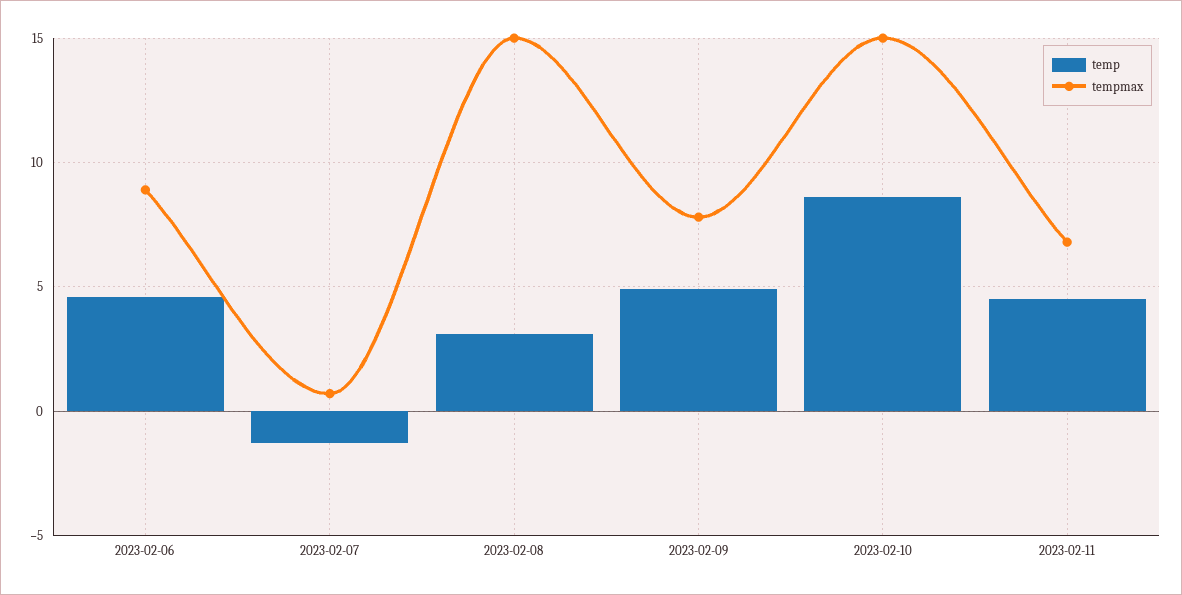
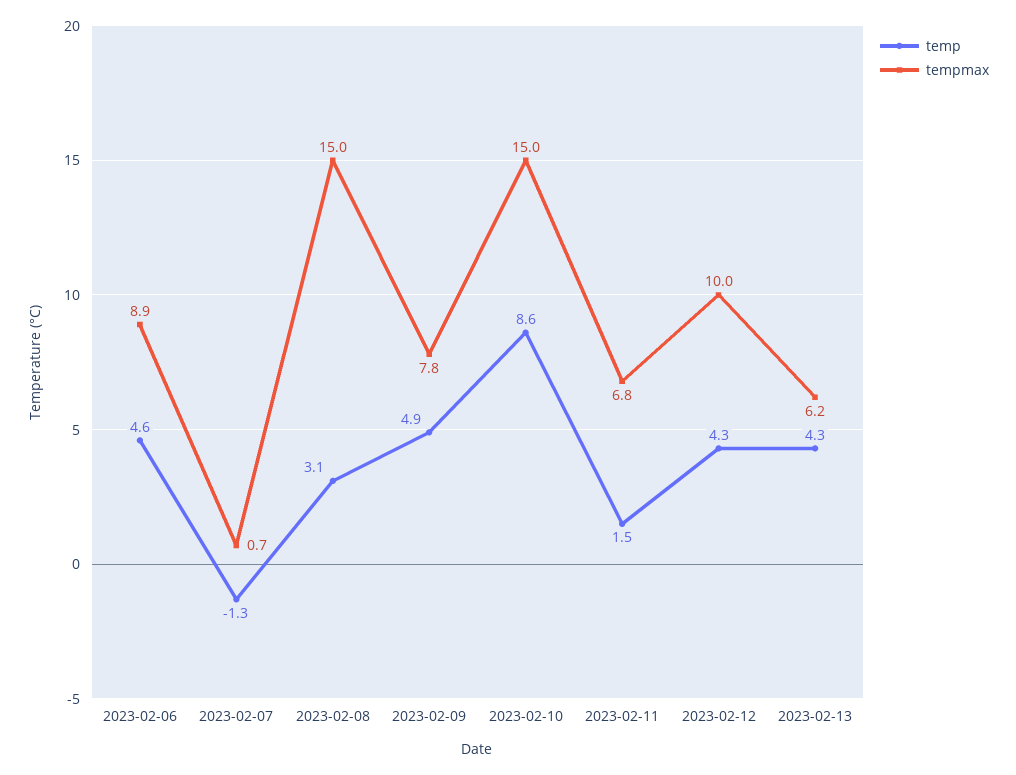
temp, 2023-02-11: 4.5 -> 1.5
temp, 2023-02-12: none -> 4.3
tempmax, 2023-02-12: none -> 10
temp, 2023-02-13: none -> 4.3
tempmax, 2023-02-13: none -> 6.2

